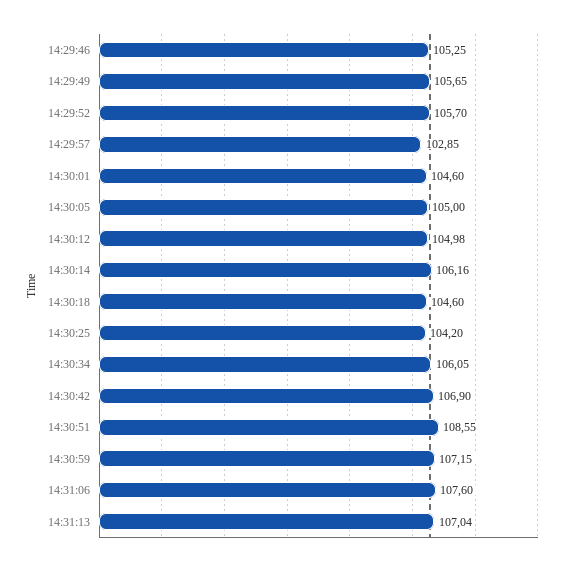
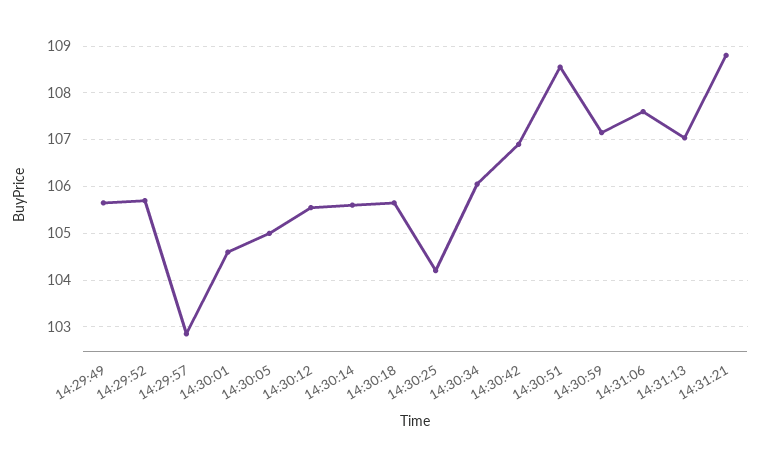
14:29:46: 105.25 -> none
14:30:12: 104.98 -> 105.6
14:30:14: 106.16 -> 105.6
14:30:18: 104.6 -> 105.6
14:31:21: none -> 108.8

